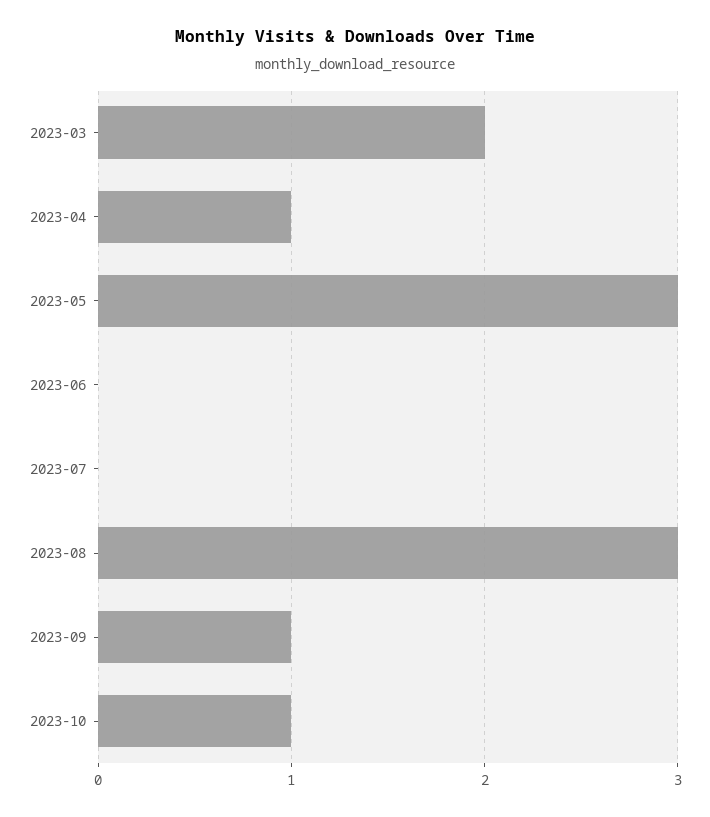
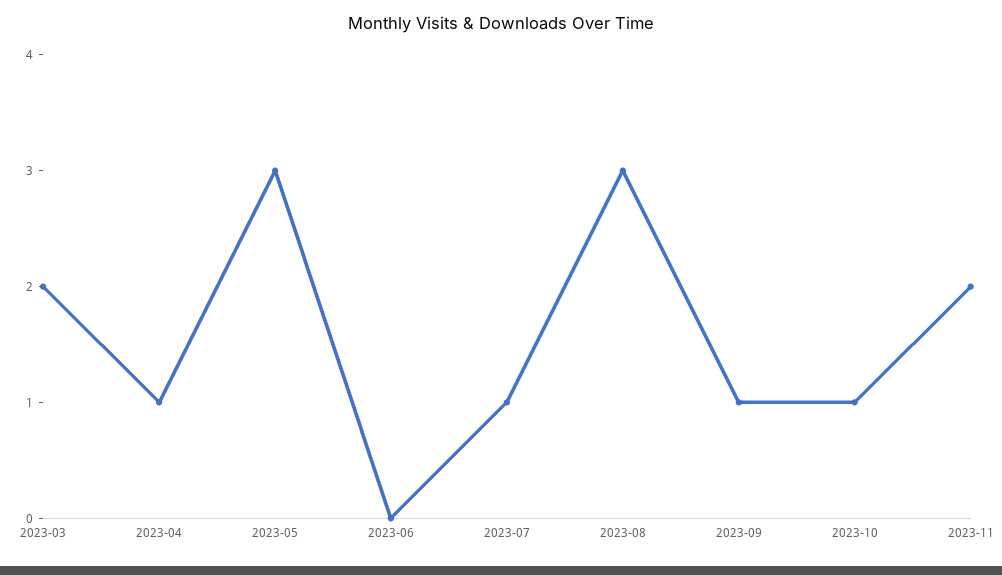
2023-07: 0 -> 1
2023-11: none -> 2

